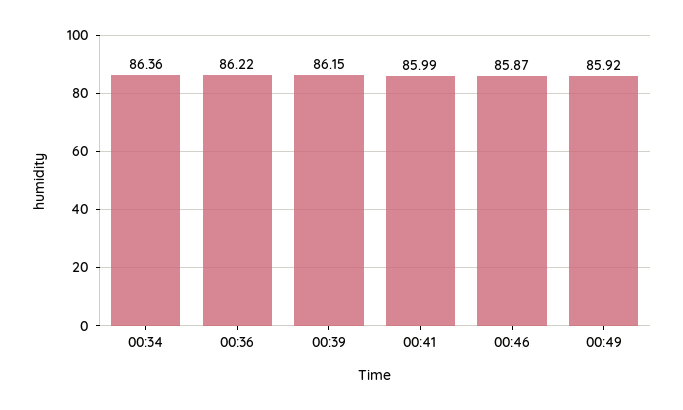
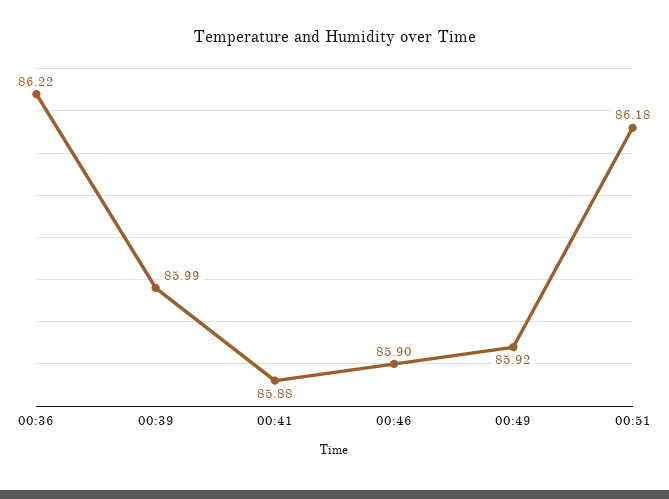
00:34: 86.36 -> none
00:39: 86.15 -> 85.99
00:41: 85.99 -> 85.88
00:46: 85.87 -> 85.9
00:51: none -> 86.18

